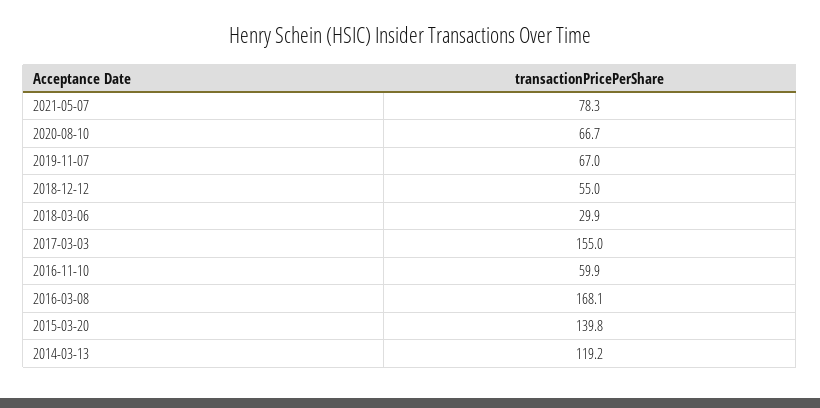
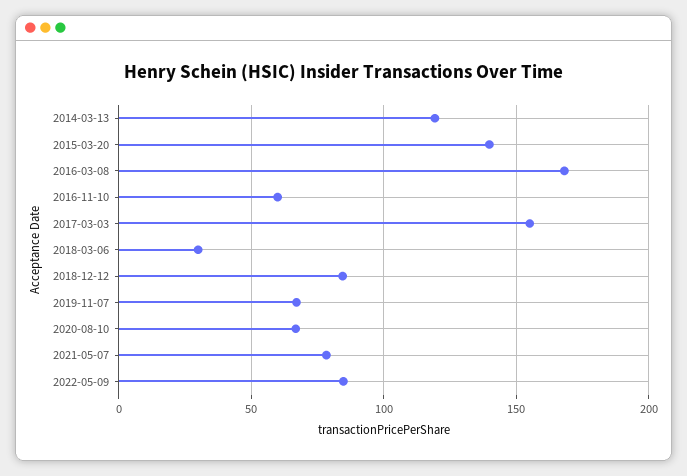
2018-12-12: 55 -> 85
2022-05-09: none -> 85

